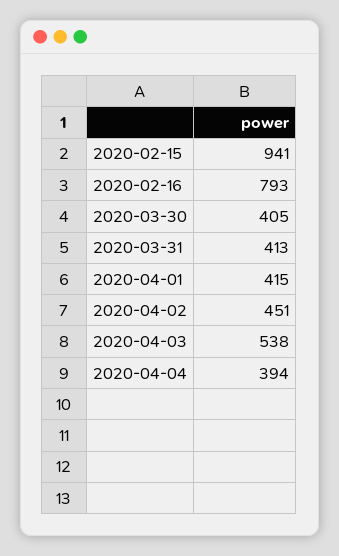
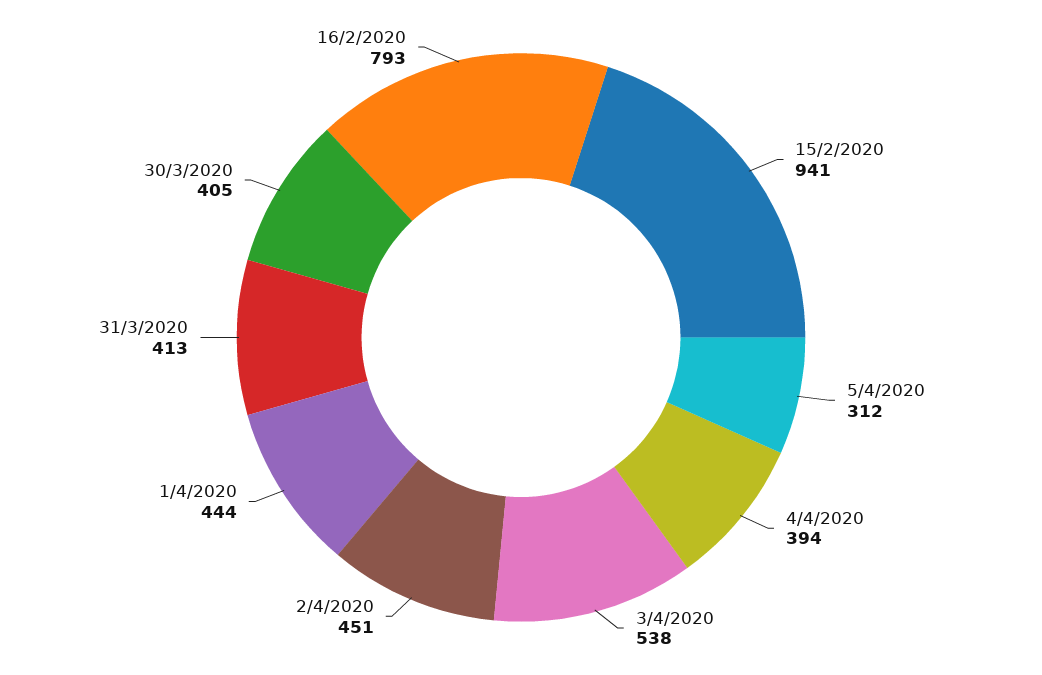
2020-04-01: 415 -> 444
5/4/2020: none -> 312

